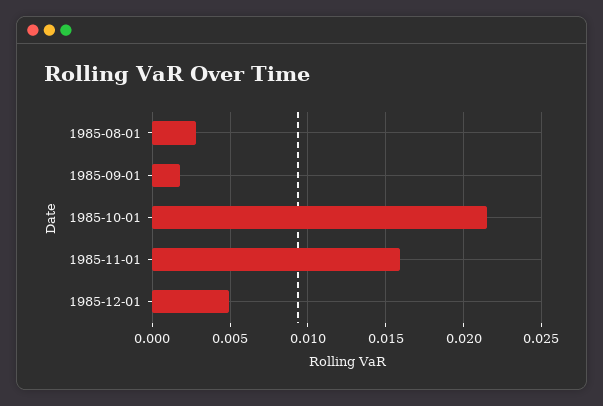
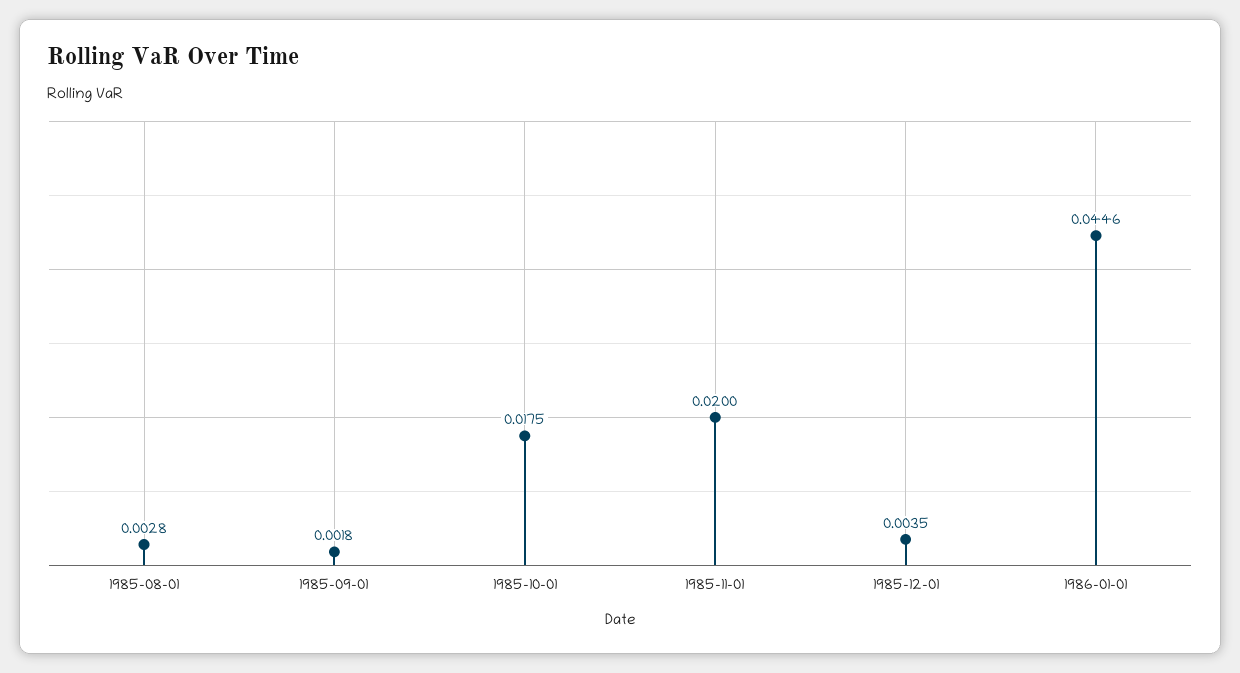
1985-10-01: 0.0215 -> 0.0175
1985-11-01: 0.016 -> 0.02
1985-12-01: 0.005 -> 0.0035
1986-01-01: none -> 0.0446

